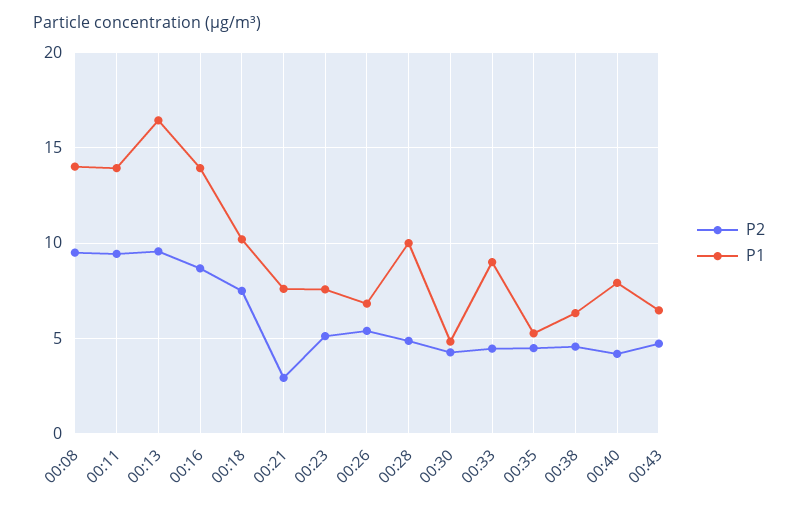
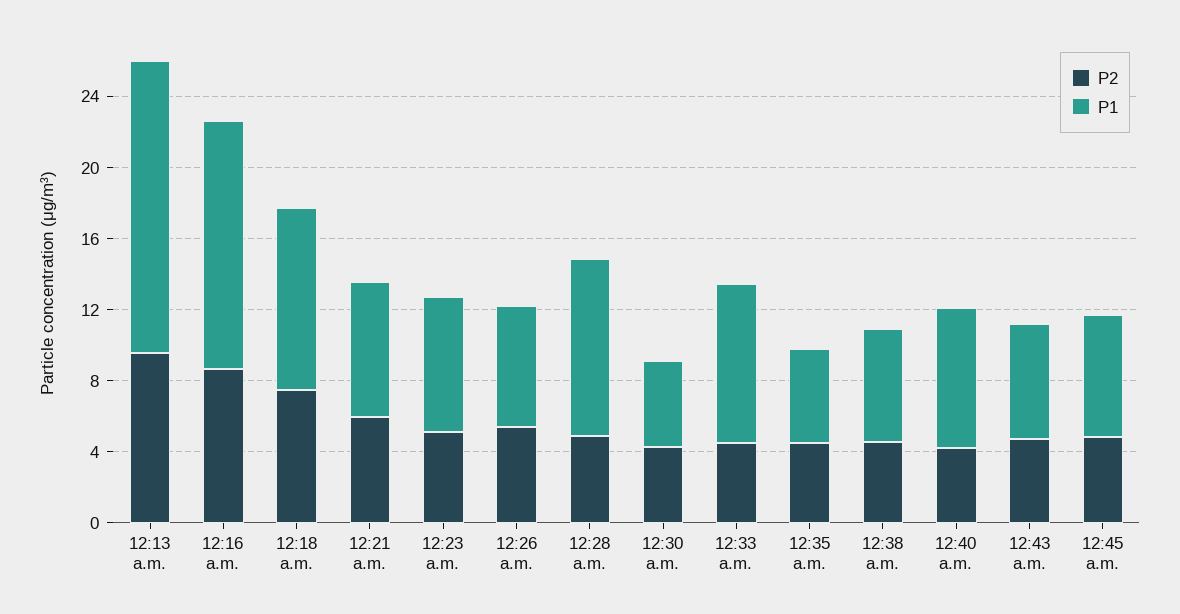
P2, 00:08: 9.5 -> none
P1, 00:08: 14 -> none
P2, 00:11: 9.5 -> none
P1, 00:11: 14 -> none
P2, 00:21: 3 -> 6
P2, 12:45 a.m.: none -> 5
P1, 12:45 a.m.: none -> 7

